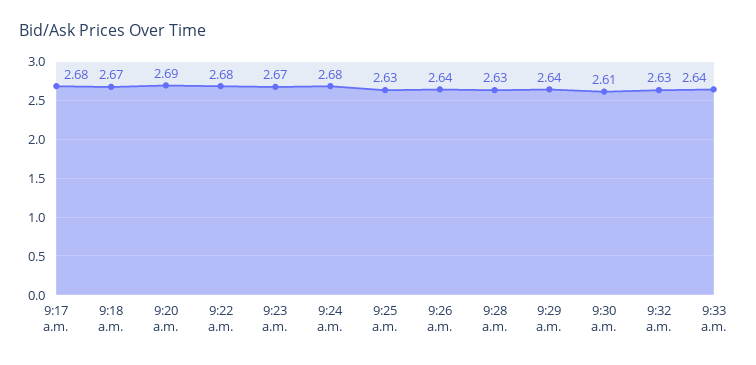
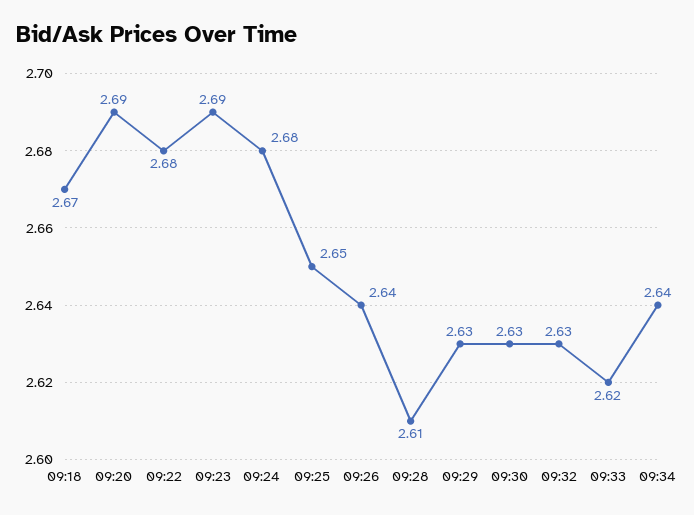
9:17 a.m.: 2.68 -> none
9:23 a.m.: 2.67 -> 2.69
9:25 a.m.: 2.63 -> 2.65
9:28 a.m.: 2.63 -> 2.61
9:29 a.m.: 2.64 -> 2.63
9:30 a.m.: 2.61 -> 2.63
9:33 a.m.: 2.64 -> 2.62
09:34: none -> 2.64

